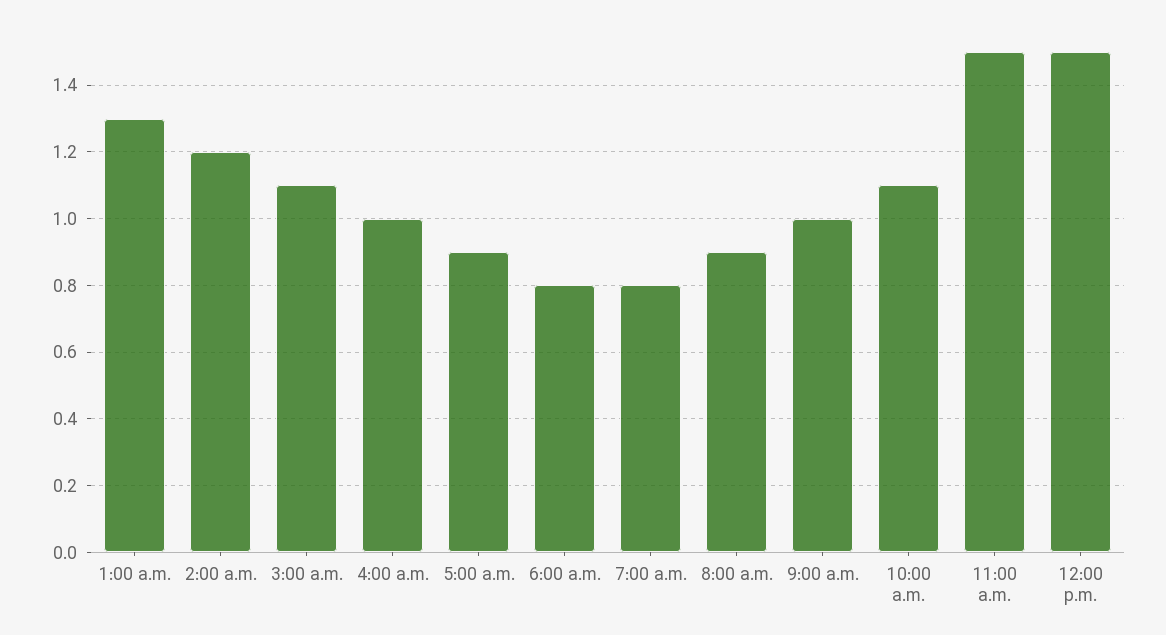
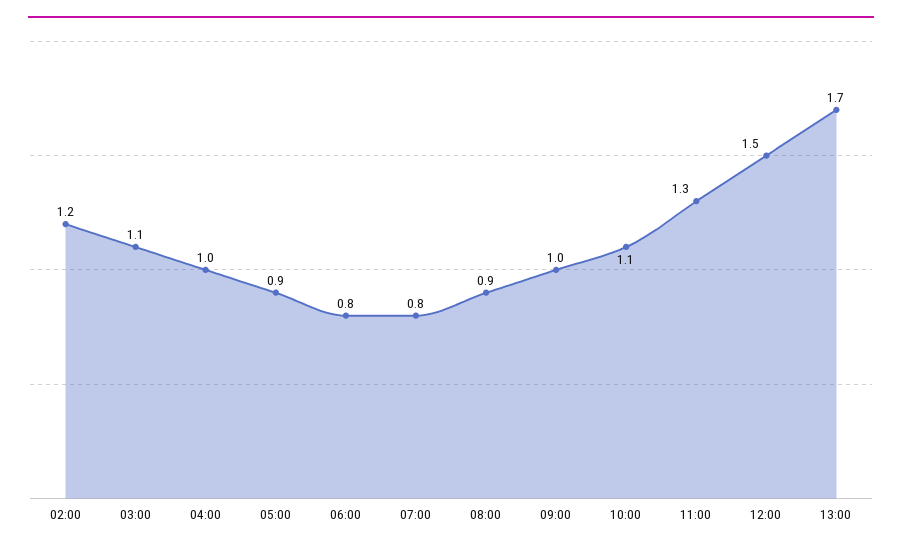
1:00 a.m.: 1.3 -> none
11:00 a.m.: 1.5 -> 1.3
13:00: none -> 1.7

